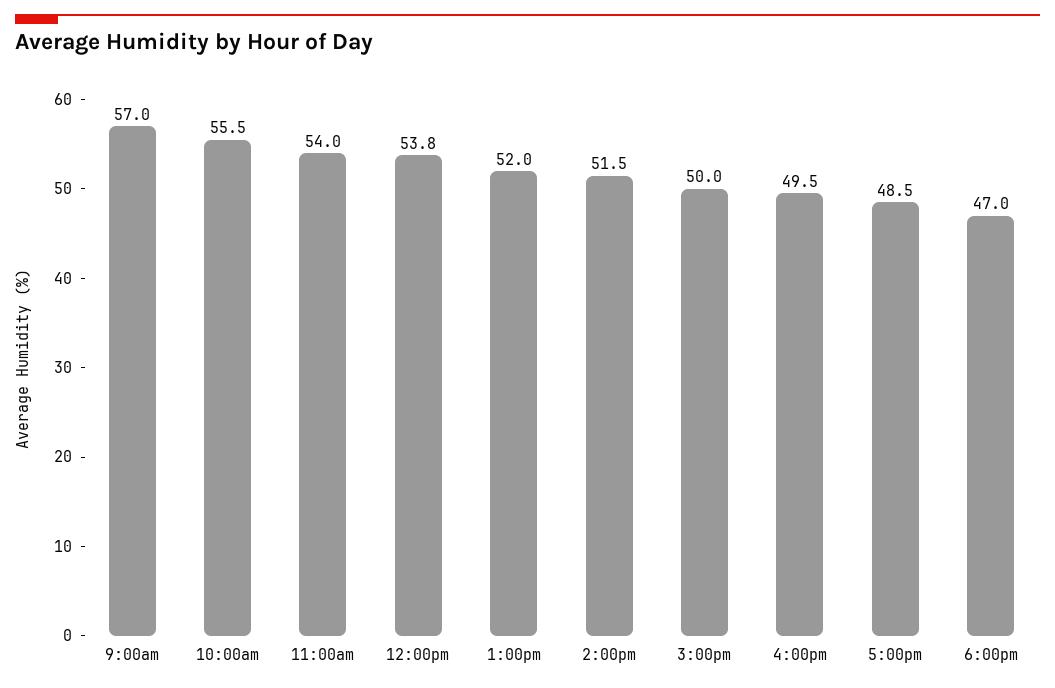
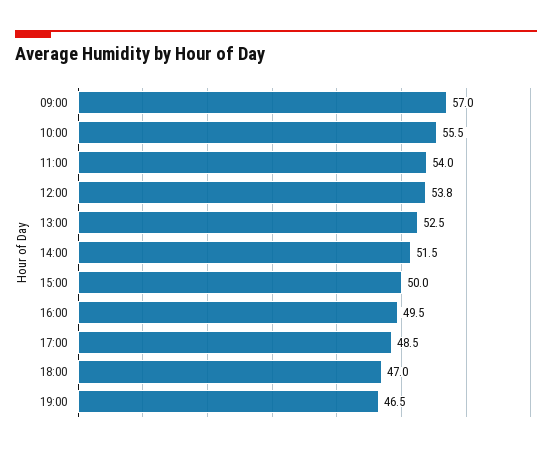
1:00pm: 52 -> 52.5
19:00: none -> 46.5

